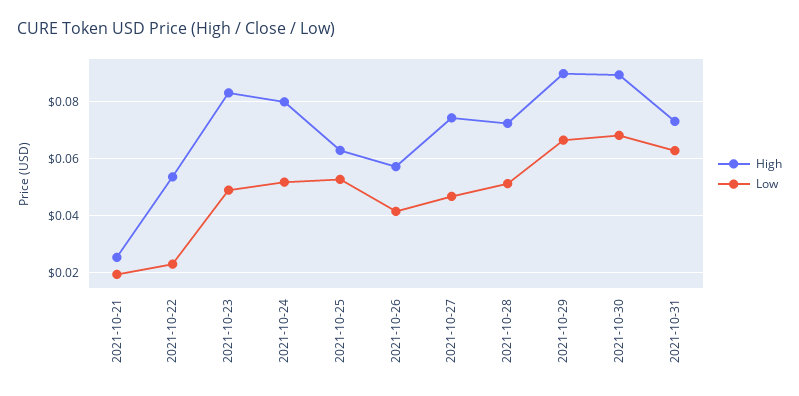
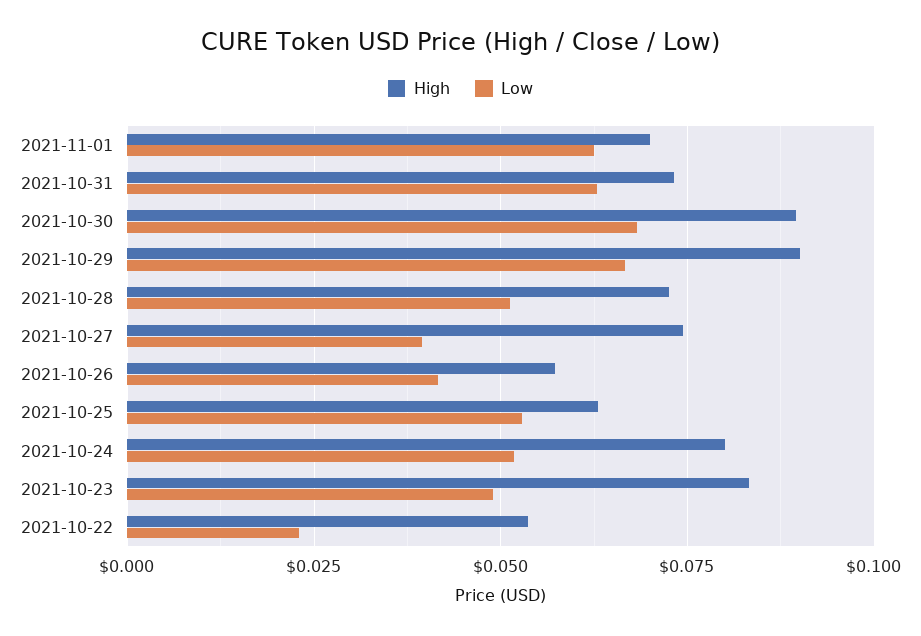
High, 2021-10-21: 0.025 -> none
Low, 2021-10-21: 0.02 -> none
Low, 2021-10-27: 0.0475 -> 0.04
High, 2021-11-01: none -> 0.07
Low, 2021-11-01: none -> 0.0625

